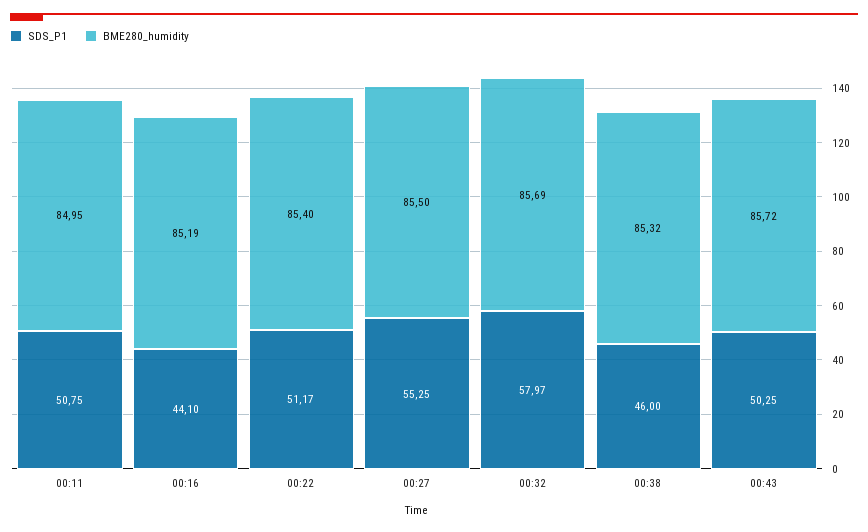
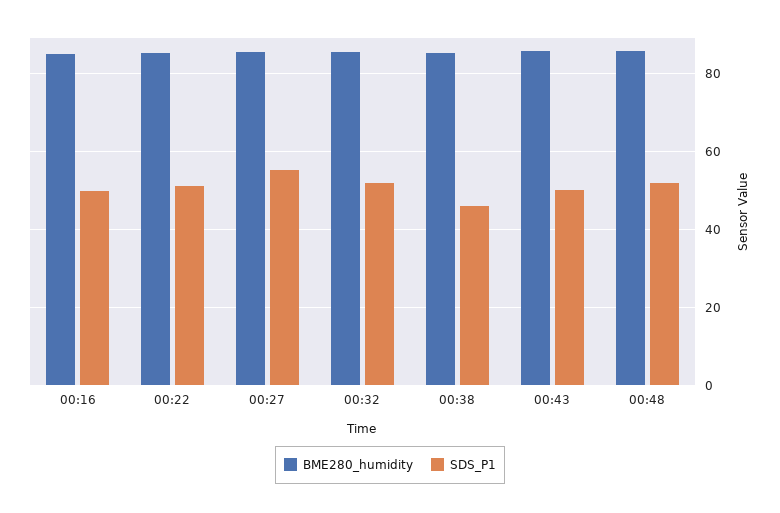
SDS_P1, 00:11: 50.75 -> none
BME280_humidity, 00:11: 84.95 -> none
SDS_P1, 00:16: 44.1 -> 50
SDS_P1, 00:32: 57.97 -> 52
BME280_humidity, 00:48: none -> 86
SDS_P1, 00:48: none -> 52

